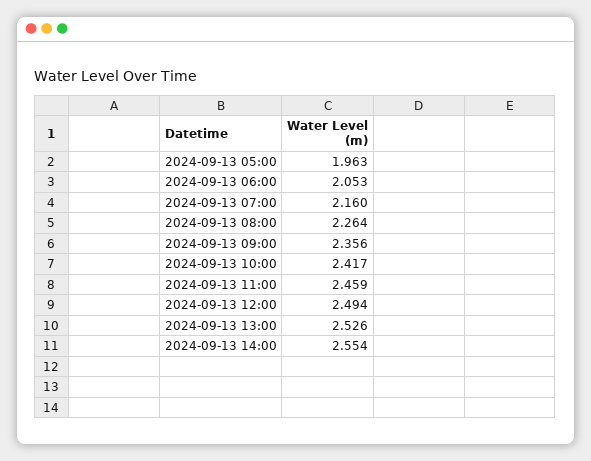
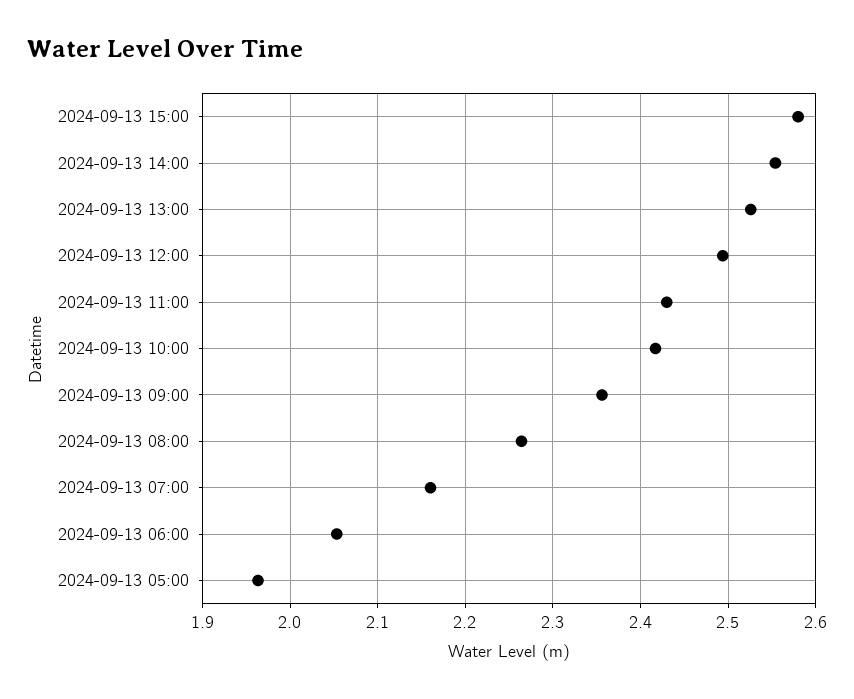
2024-09-13 11:00: 2.459 -> 2.43
2024-09-13 15:00: none -> 2.58

